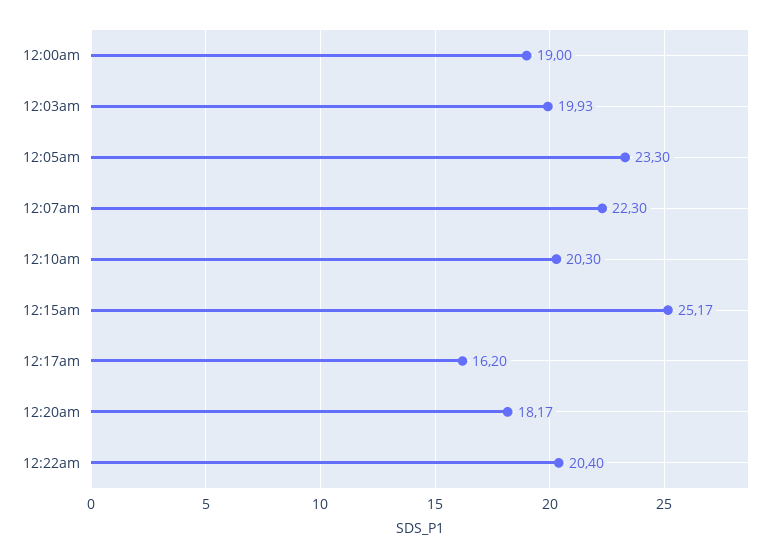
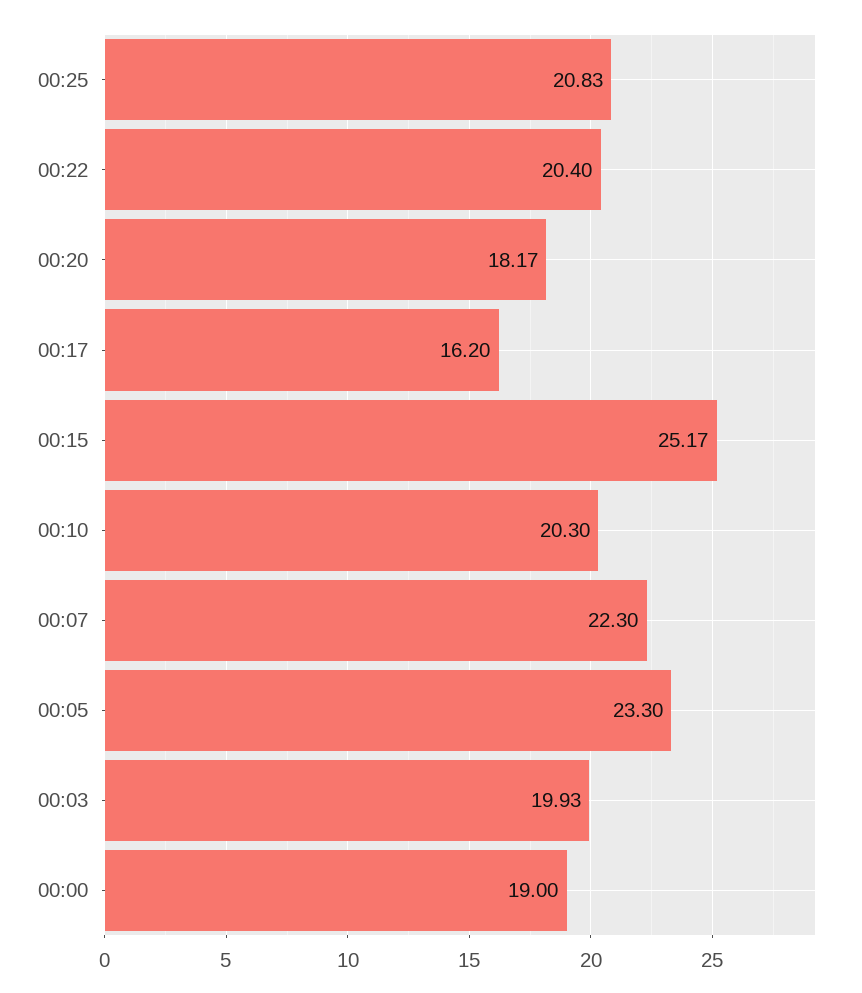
00:25: none -> 20.83

